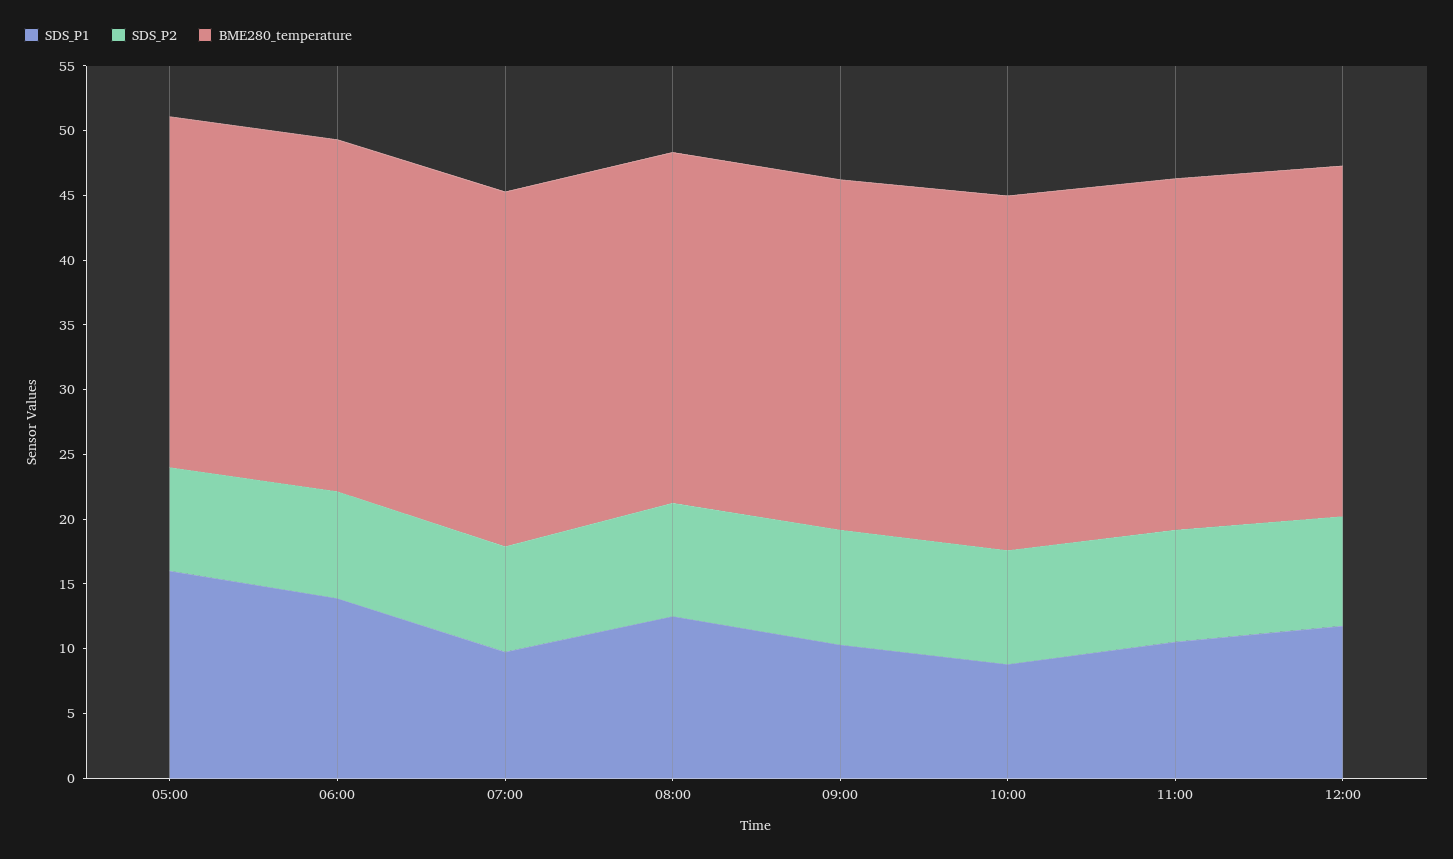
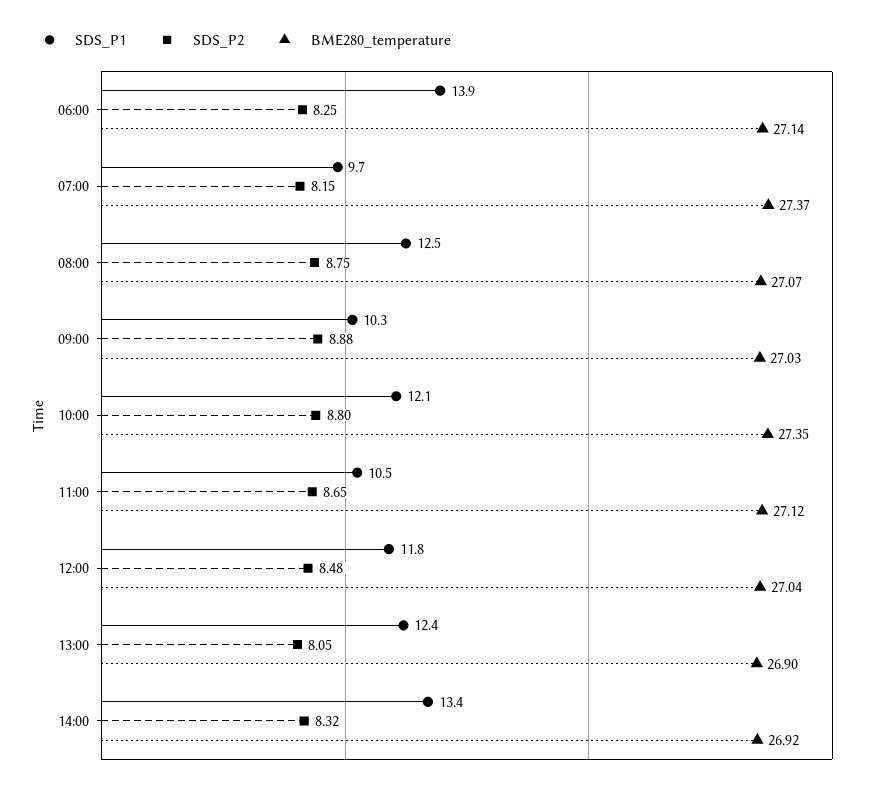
SDS_P1, 05:00: 16 -> none
SDS_P2, 05:00: 8 -> none
BME280_temperature, 05:00: 27 -> none
SDS_P1, 10:00: 9 -> 12.1
SDS_P1, 13:00: none -> 12.4
SDS_P2, 13:00: none -> 8.05
BME280_temperature, 13:00: none -> 26.9
SDS_P1, 14:00: none -> 13.4
SDS_P2, 14:00: none -> 8.32
BME280_temperature, 14:00: none -> 26.92

